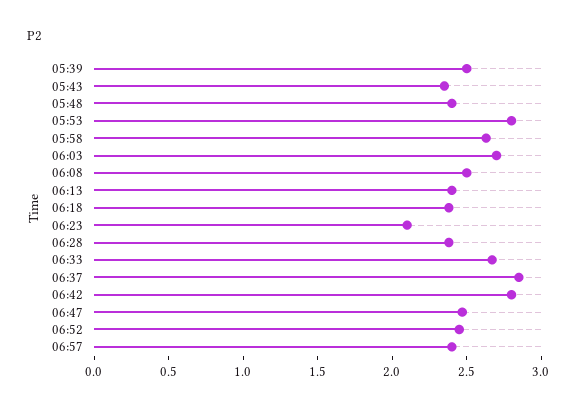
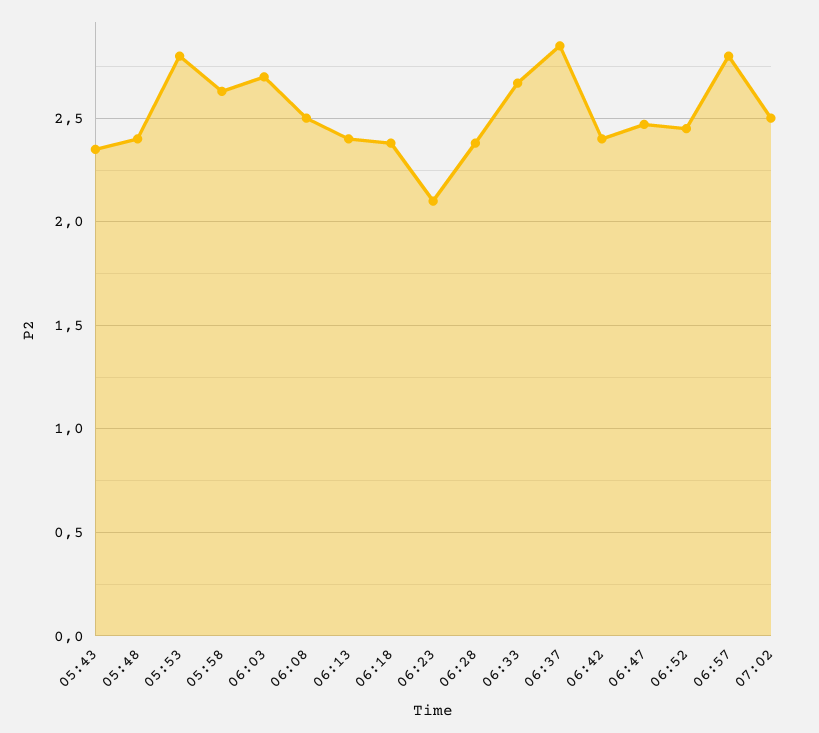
05:39: 2.5 -> none
06:42: 2.8 -> 2.4
06:57: 2.4 -> 2.8
07:02: none -> 2.5

